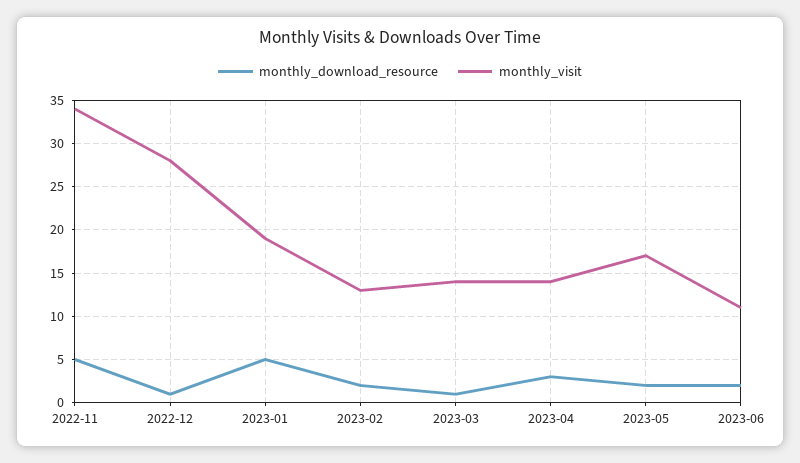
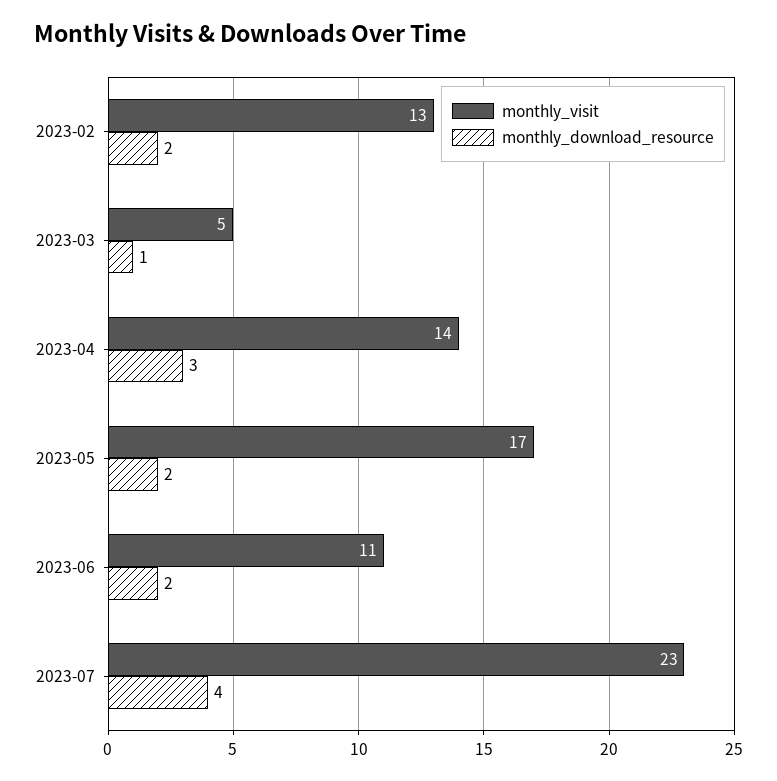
monthly_download_resource, 2022-11: 5 -> none
monthly_visit, 2022-11: 34 -> none
monthly_download_resource, 2022-12: 1 -> none
monthly_visit, 2022-12: 28 -> none
monthly_download_resource, 2023-01: 5 -> none
monthly_visit, 2023-01: 19 -> none
monthly_visit, 2023-03: 14 -> 5
monthly_visit, 2023-07: none -> 23
monthly_download_resource, 2023-07: none -> 4

